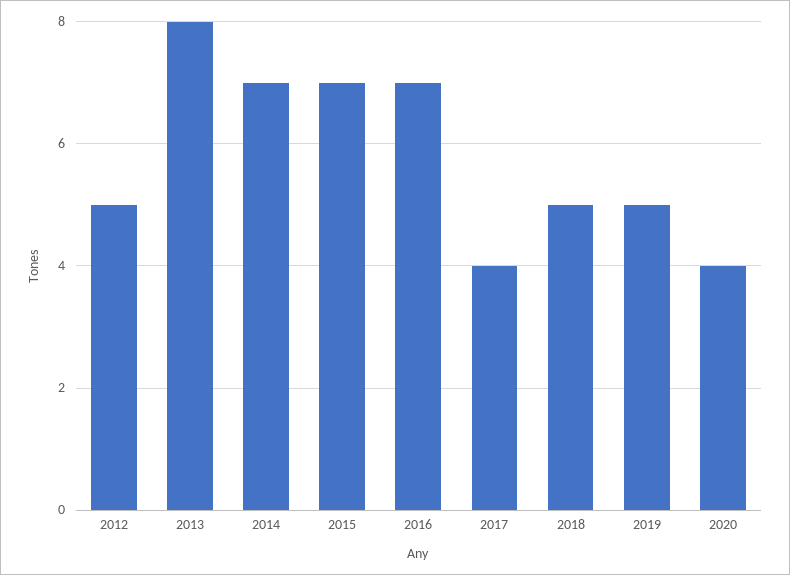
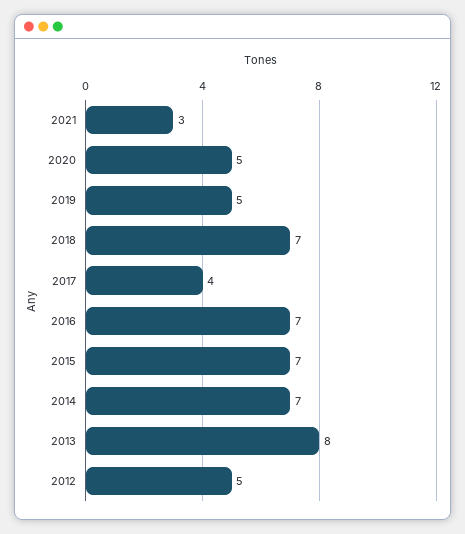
2018: 5 -> 7
2020: 4 -> 5
2021: none -> 3

